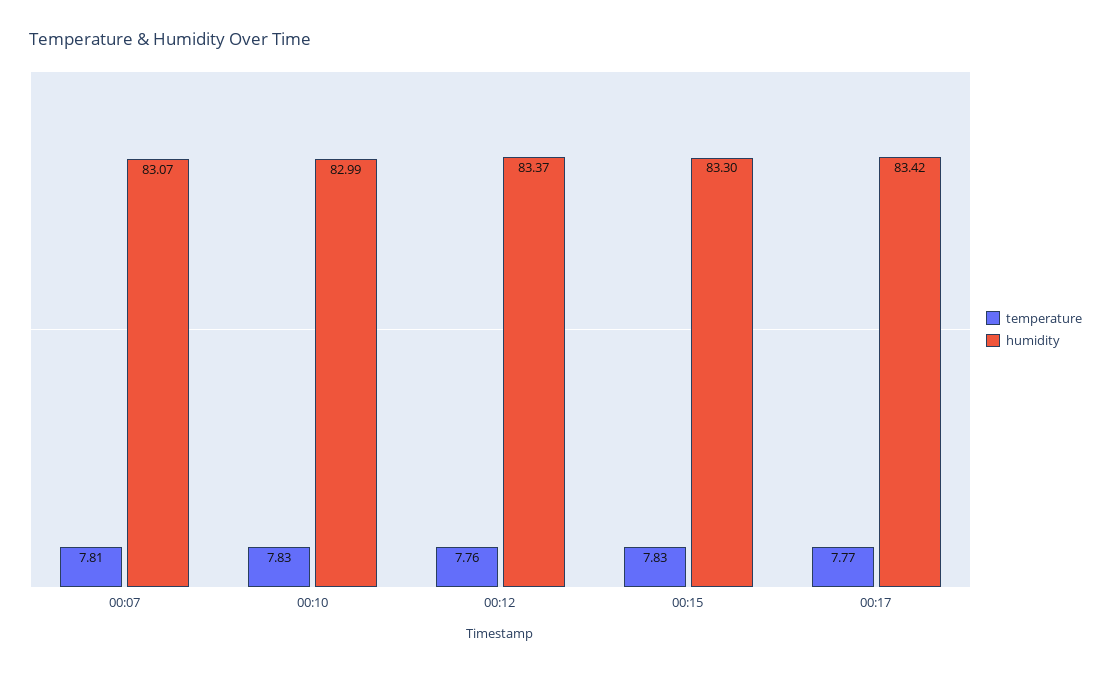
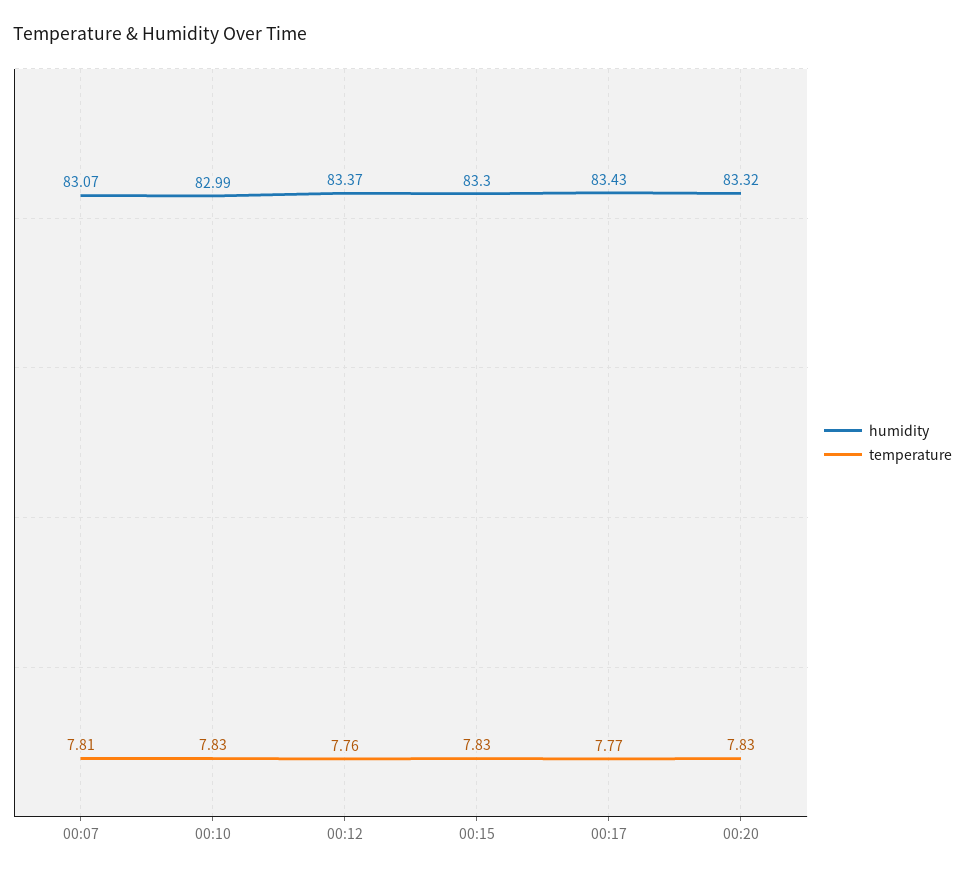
humidity, 00:17: 83.42 -> 83.43
humidity, 00:20: none -> 83.32
temperature, 00:20: none -> 7.83

